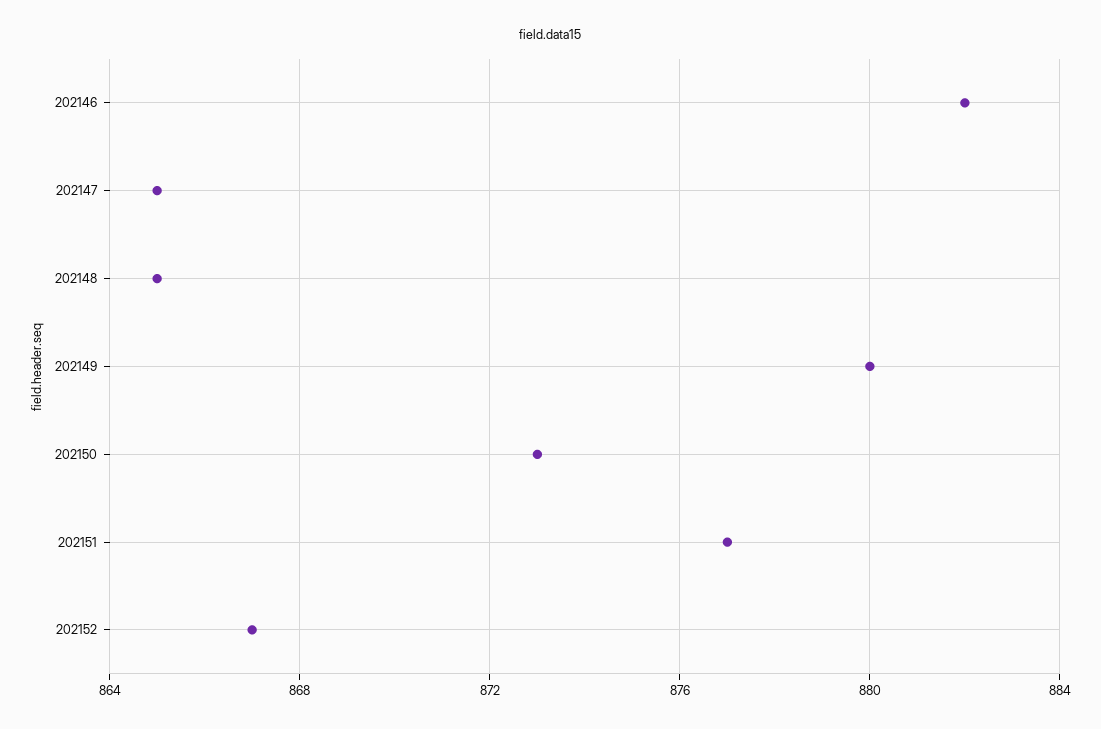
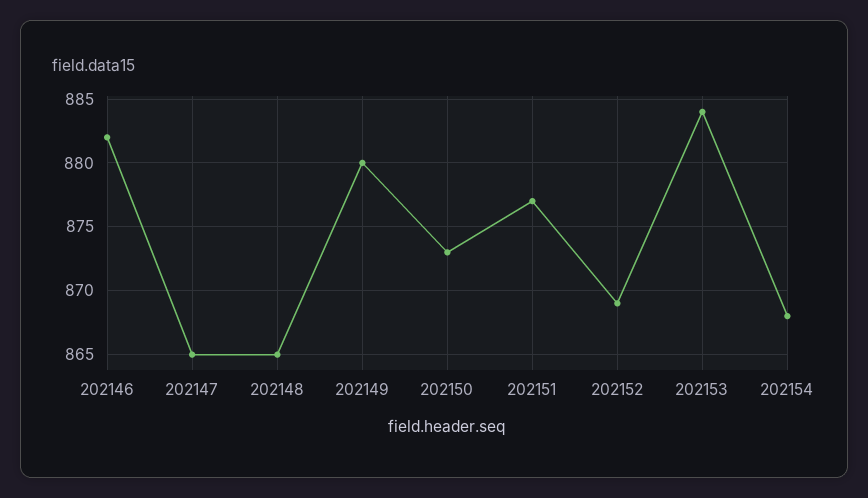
202152: 867 -> 869
202153: none -> 884
202154: none -> 868

